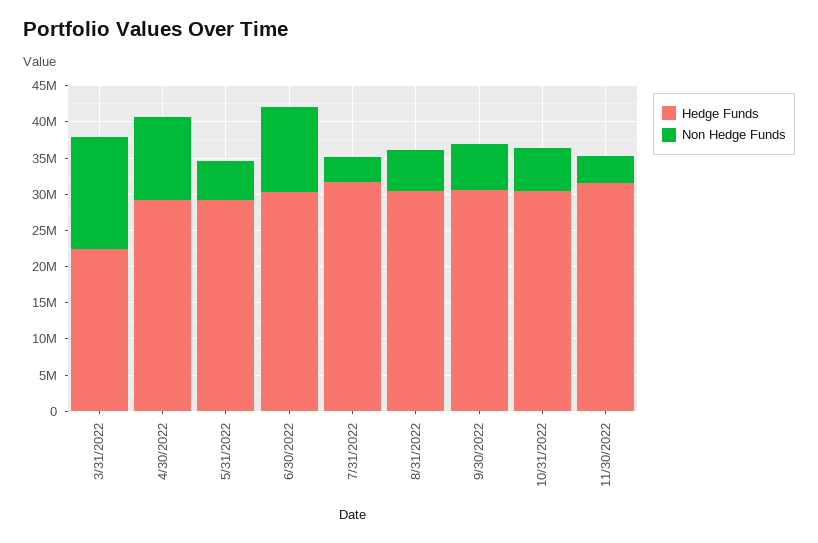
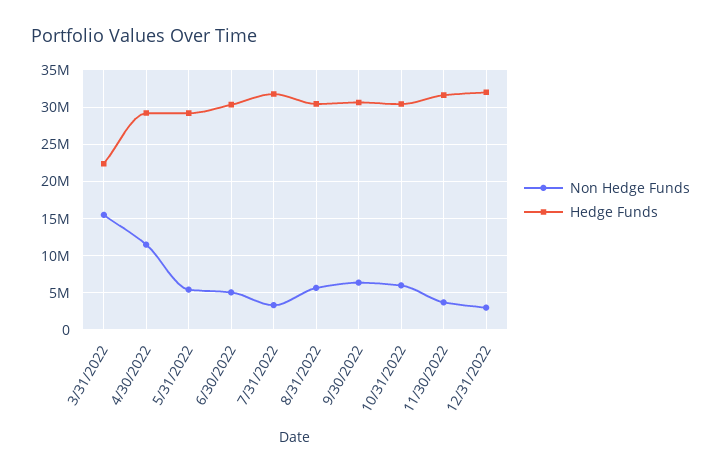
Non Hedge Funds, 6/30/2022: 12500000 -> 5000000
Non Hedge Funds, 12/31/2022: none -> 3000000
Hedge Funds, 12/31/2022: none -> 32000000

